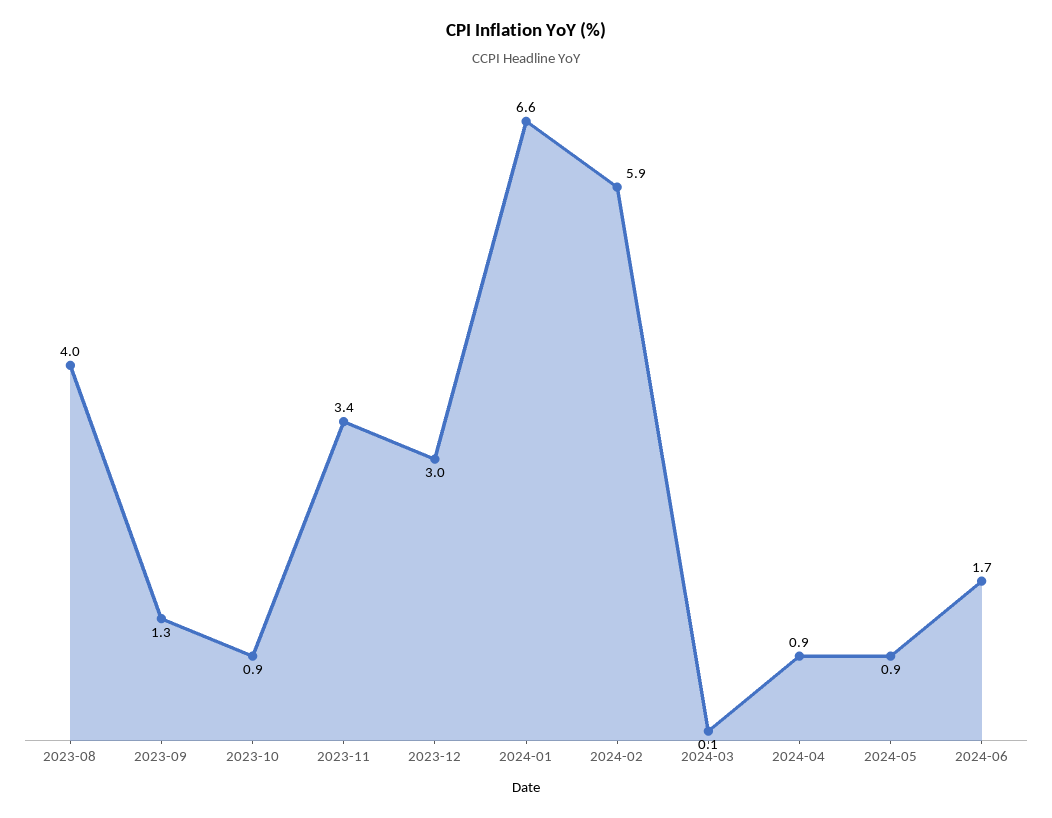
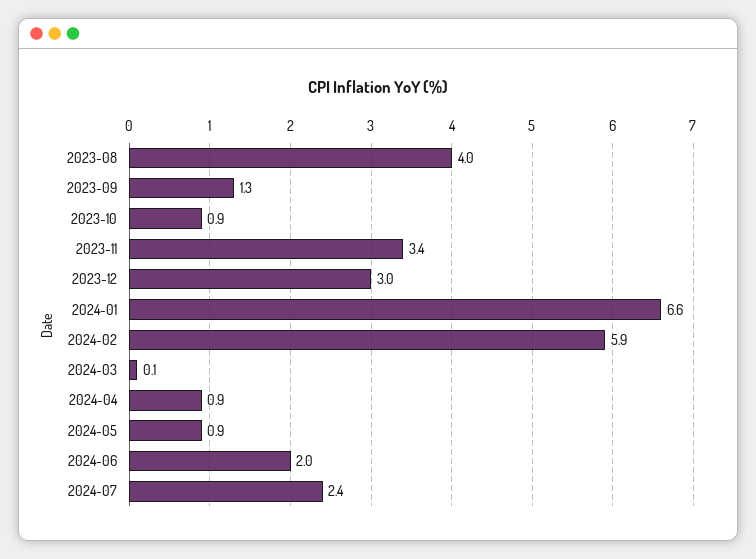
2024-06: 1.7 -> 2
2024-07: none -> 2.4

